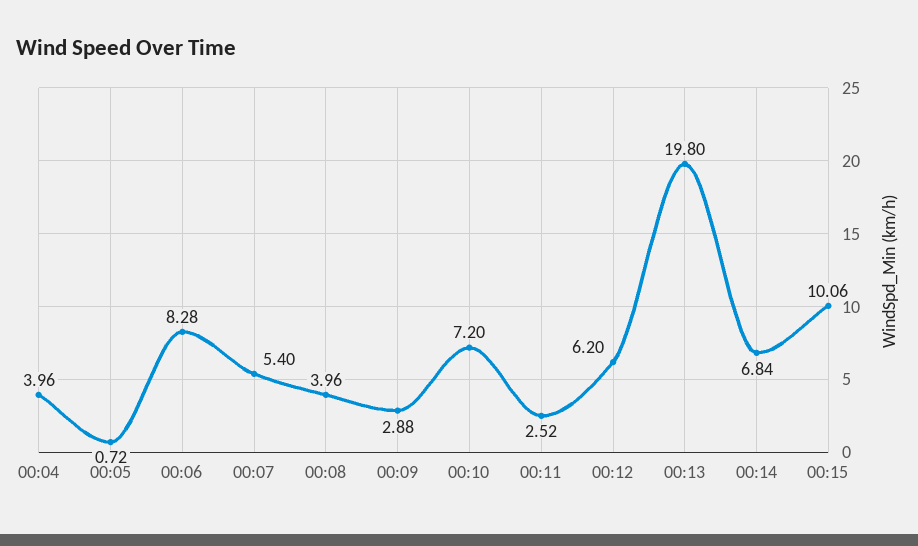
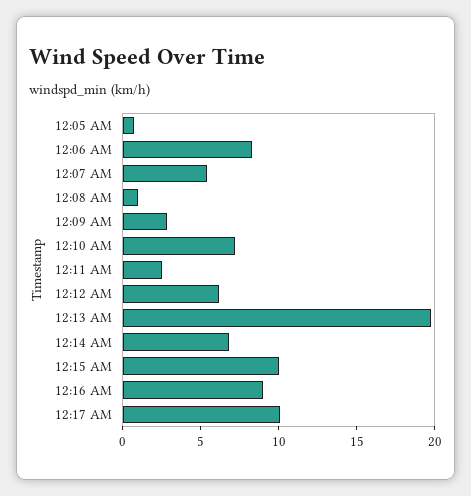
00:04: 3.96 -> none
00:08: 3.96 -> 1
12:16 AM: none -> 9
12:17 AM: none -> 10

